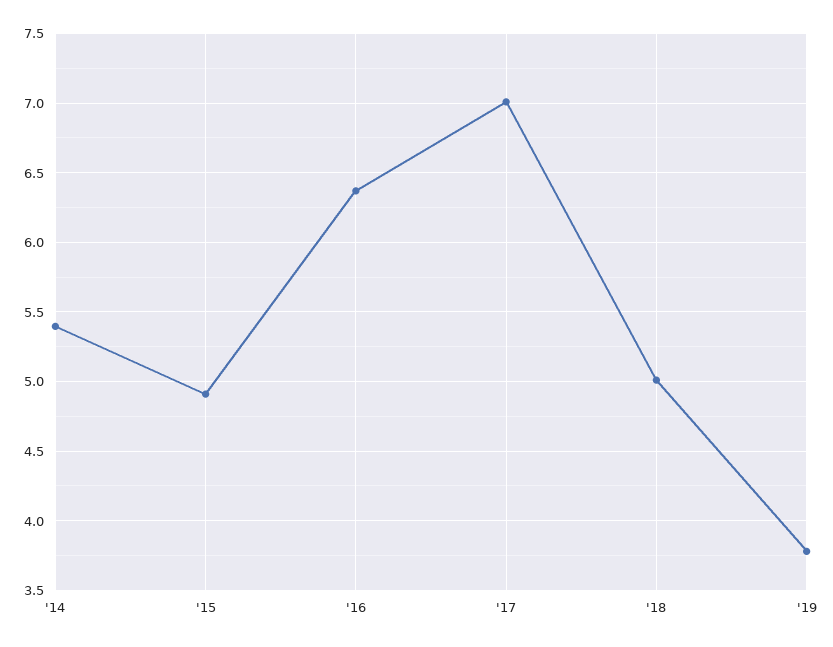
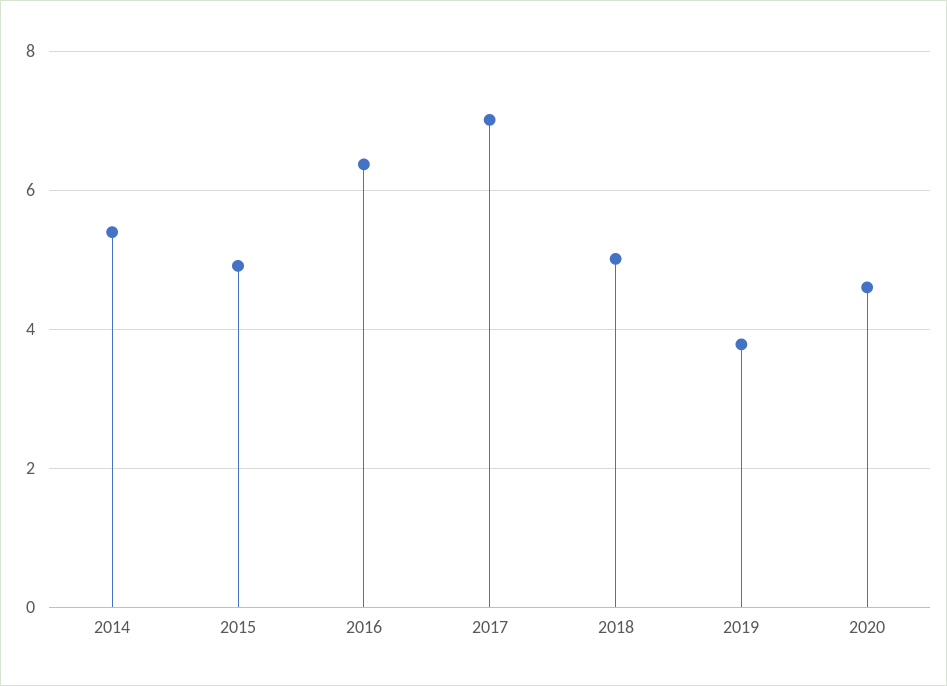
2020: none -> 4.6

